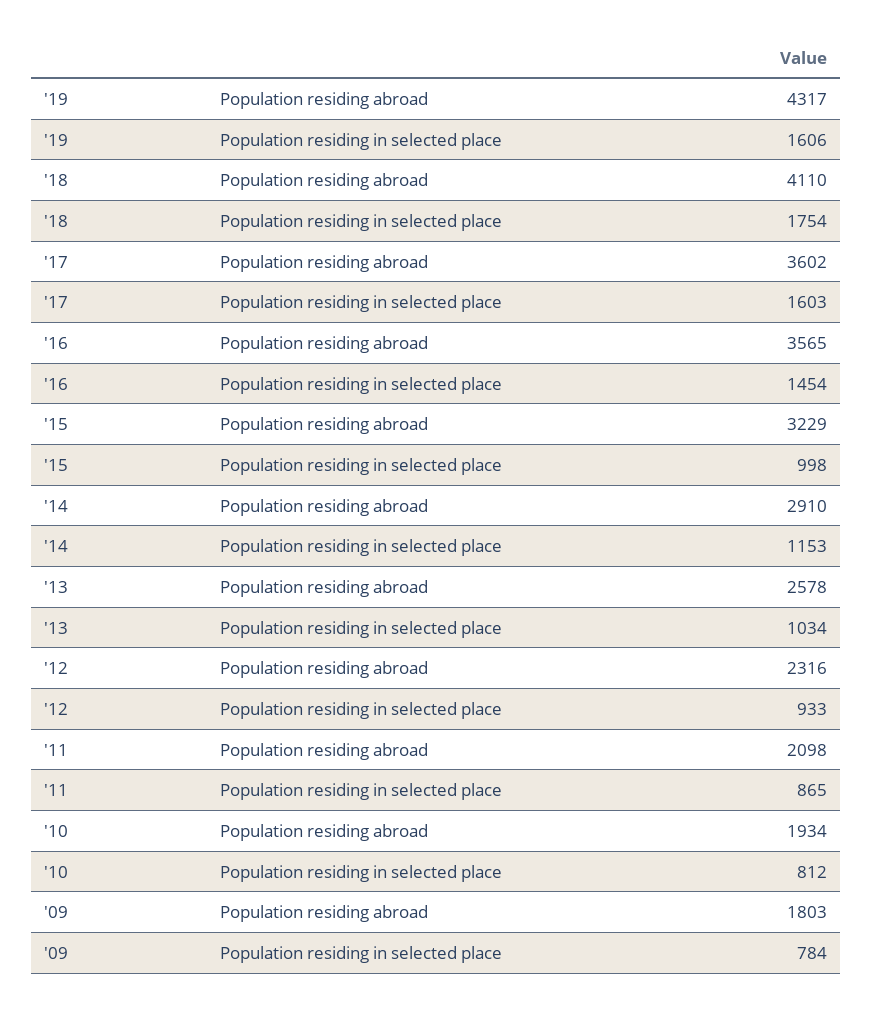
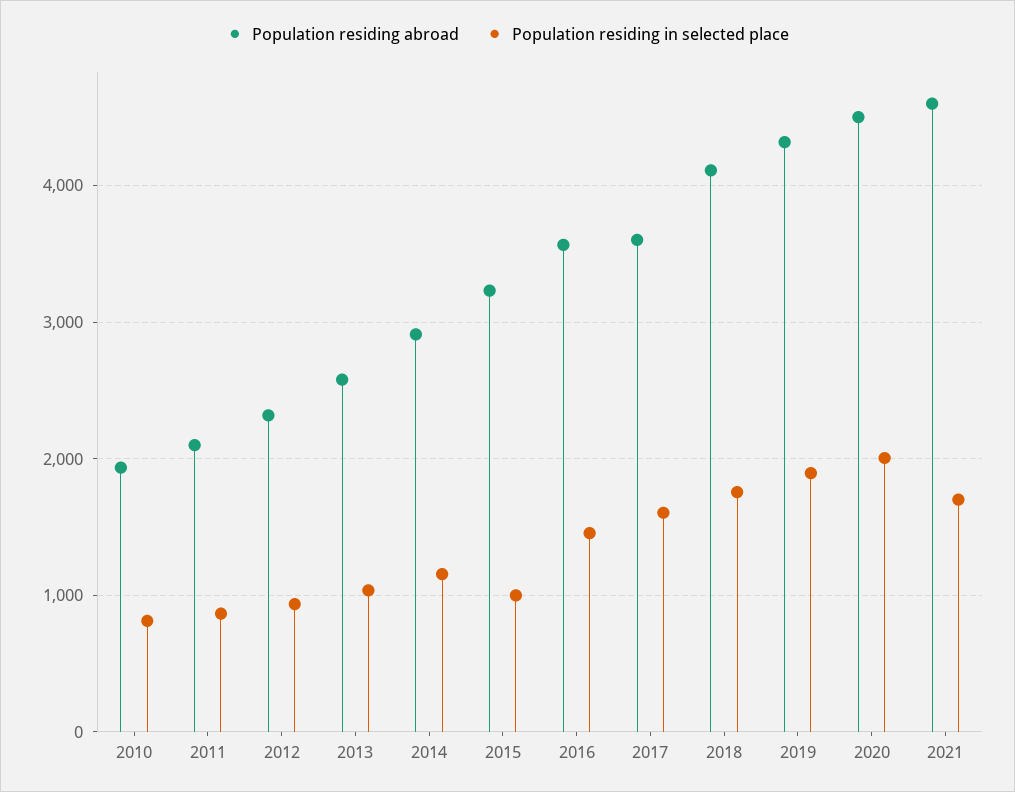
Population residing in selected place, '19: 1606 -> 1900
Population residing abroad, '09: 1803 -> none
Population residing in selected place, '09: 784 -> none
Population residing abroad, 2020: none -> 4500
Population residing in selected place, 2020: none -> 2000
Population residing abroad, 2021: none -> 4600
Population residing in selected place, 2021: none -> 1700

